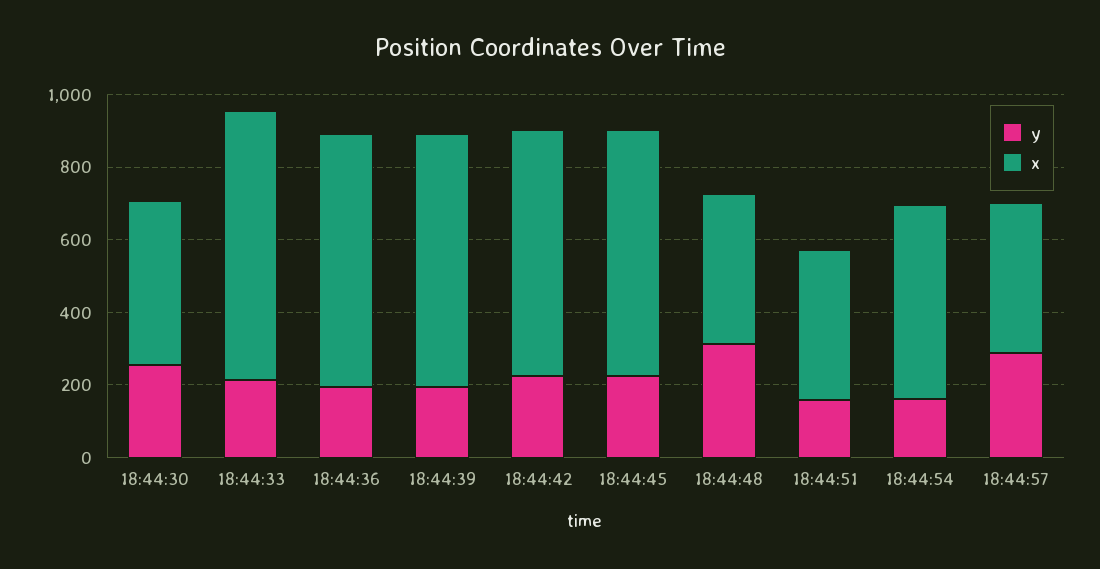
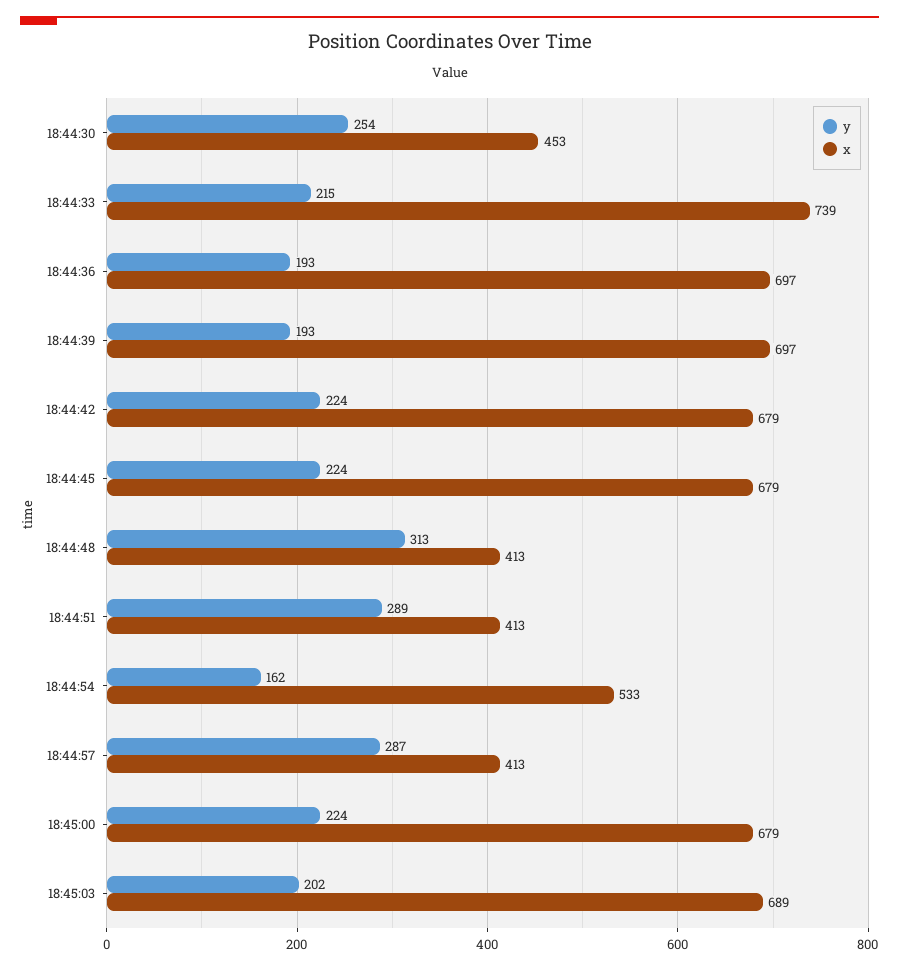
y, 18:44:51: 150 -> 289
y, 18:45:00: none -> 224
x, 18:45:00: none -> 679
y, 18:45:03: none -> 202
x, 18:45:03: none -> 689

